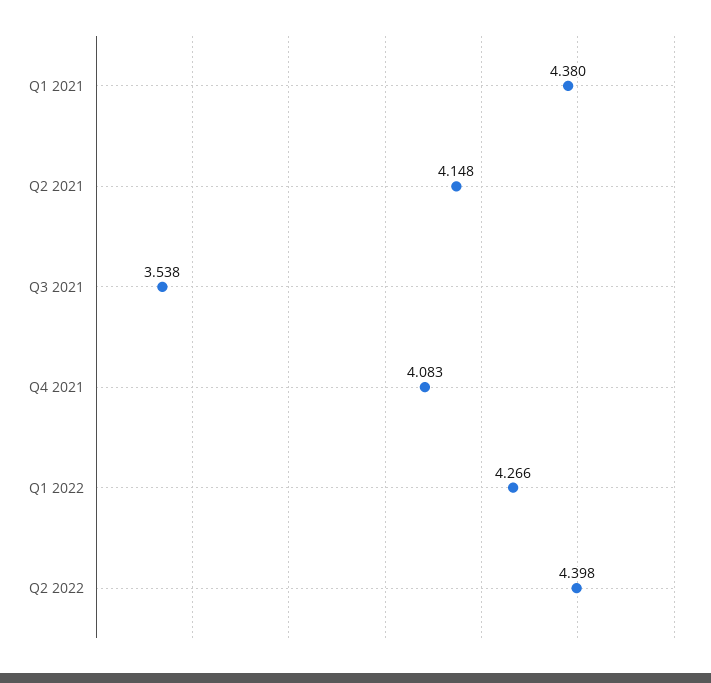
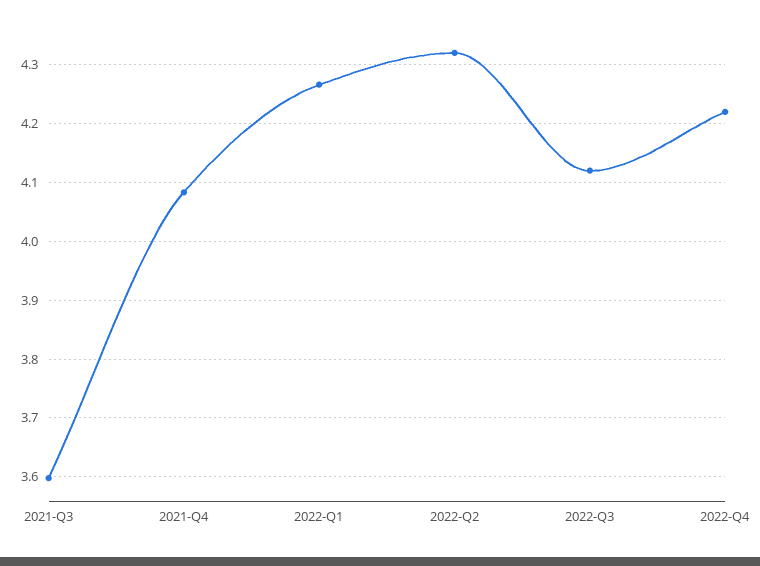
Q1 2021: 4.38 -> none
Q2 2021: 4.148 -> none
Q3 2021: 3.538 -> 3.6
Q2 2022: 4.398 -> 4.32
2022-Q3: none -> 4.12
2022-Q4: none -> 4.22

